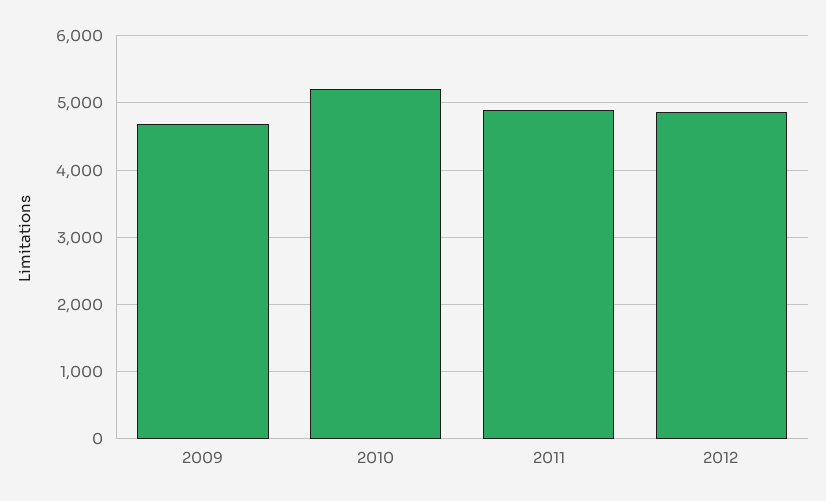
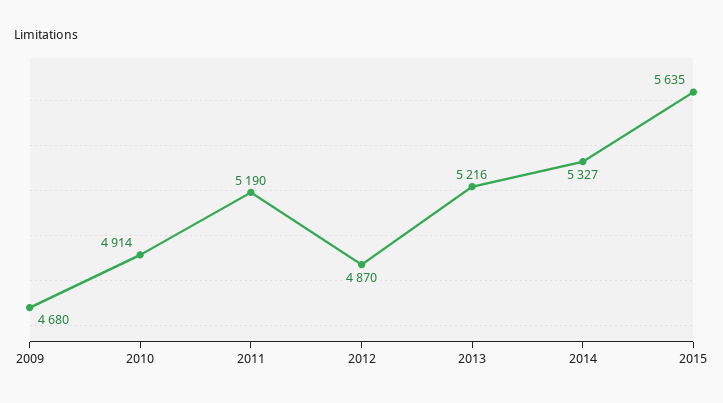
2010: 5200 -> 4914
2011: 4900 -> 5190
2013: none -> 5216
2014: none -> 5327
2015: none -> 5635

